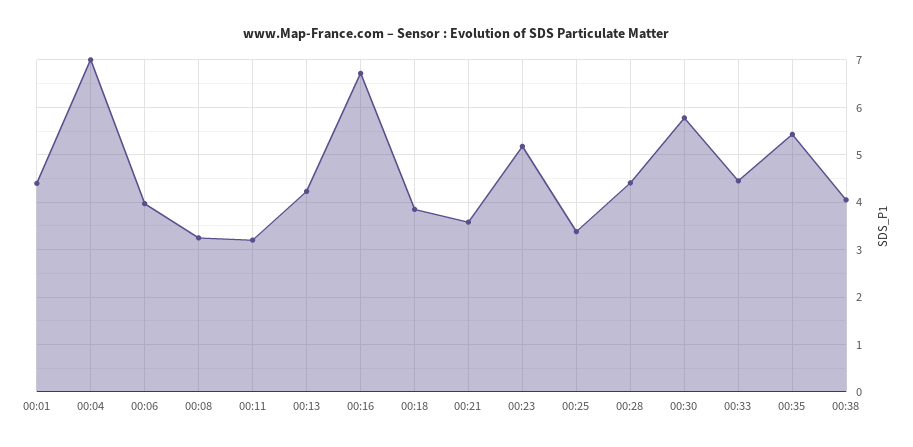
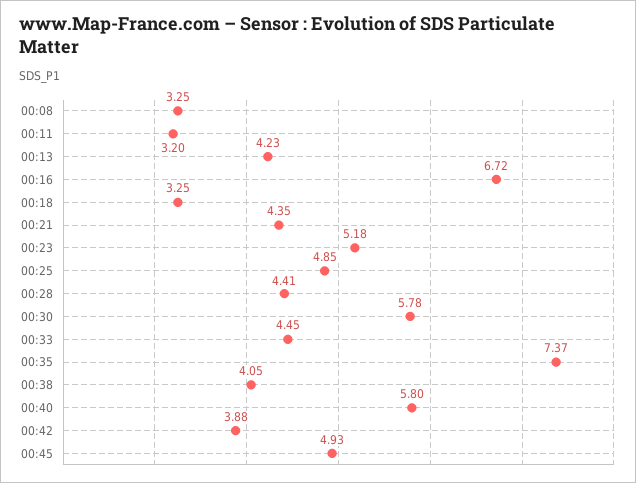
00:01: 4.4 -> none
00:04: 7 -> none
00:06: 4 -> none
00:18: 3.8 -> 3.25
00:21: 3.6 -> 4.35
00:25: 3.4 -> 4.85
00:35: 5.4 -> 7.37
00:40: none -> 5.8
00:42: none -> 3.88
00:45: none -> 4.93

